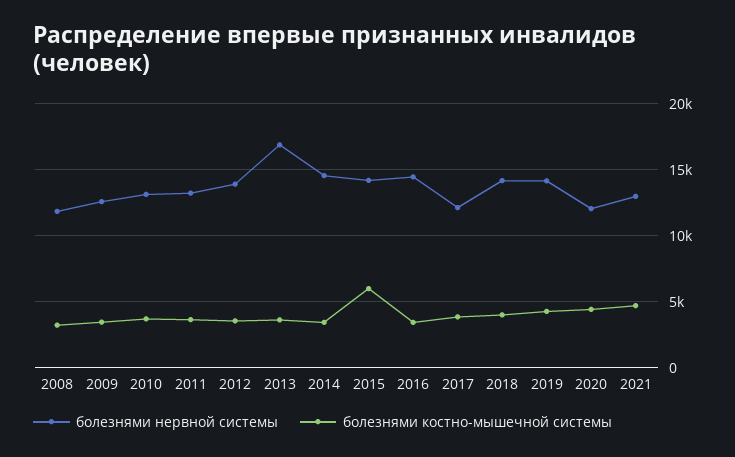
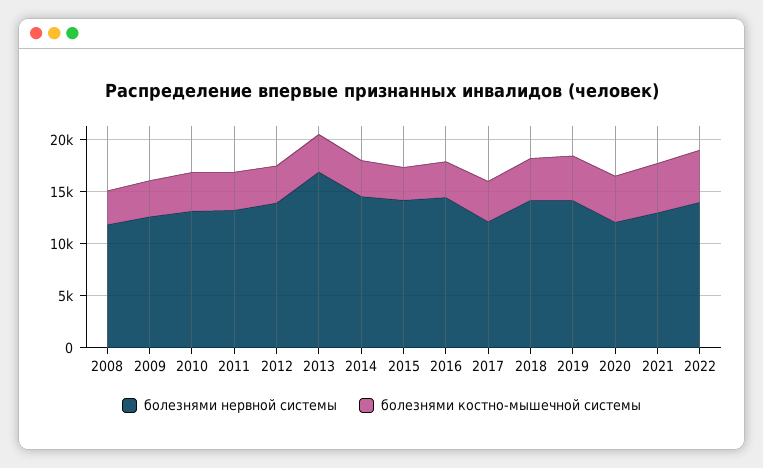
болезнями костно-мышечной системы, 2015: 6000 -> 3000
болезнями нервной системы, 2022: none -> 14000
болезнями костно-мышечной системы, 2022: none -> 5000

